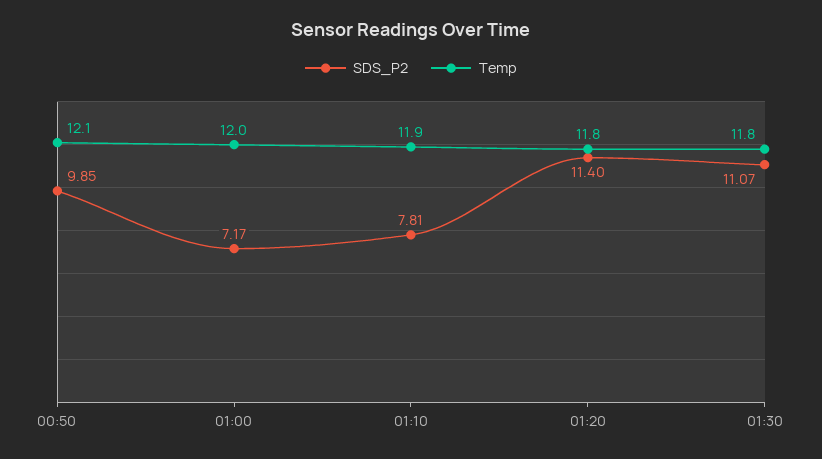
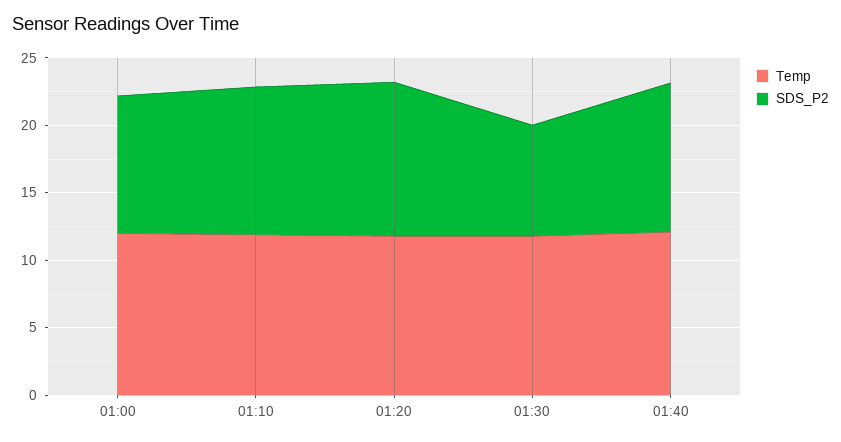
SDS_P2, 00:50: 9.85 -> none
Temp, 00:50: 12.1 -> none
SDS_P2, 01:00: 7.17 -> 10
SDS_P2, 01:10: 7.81 -> 11
SDS_P2, 01:30: 11.07 -> 8
Temp, 01:40: none -> 12
SDS_P2, 01:40: none -> 11

